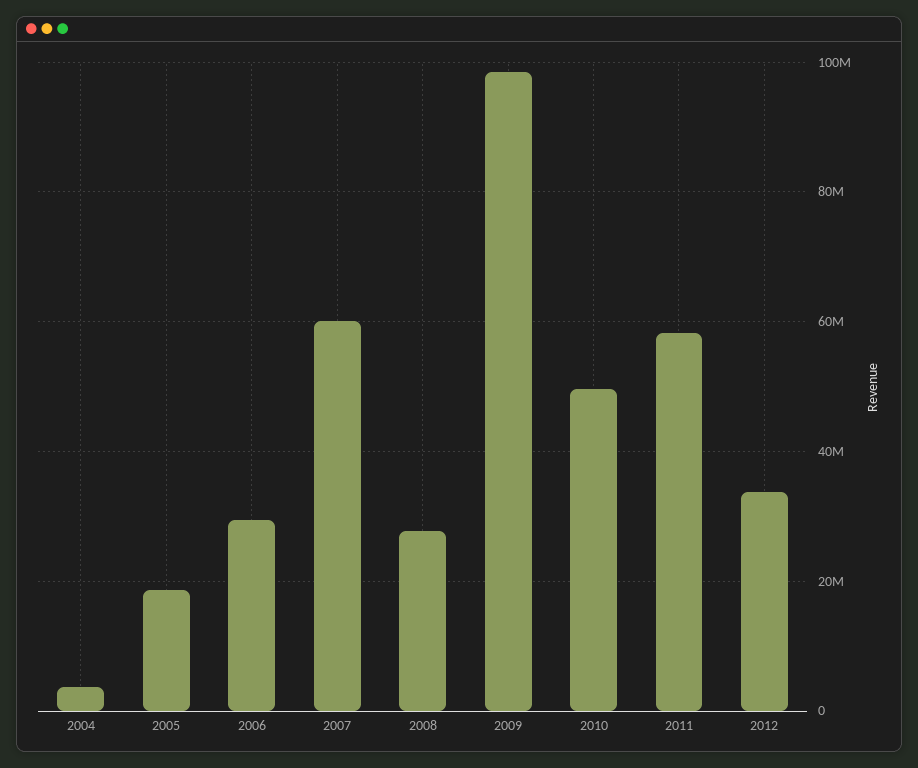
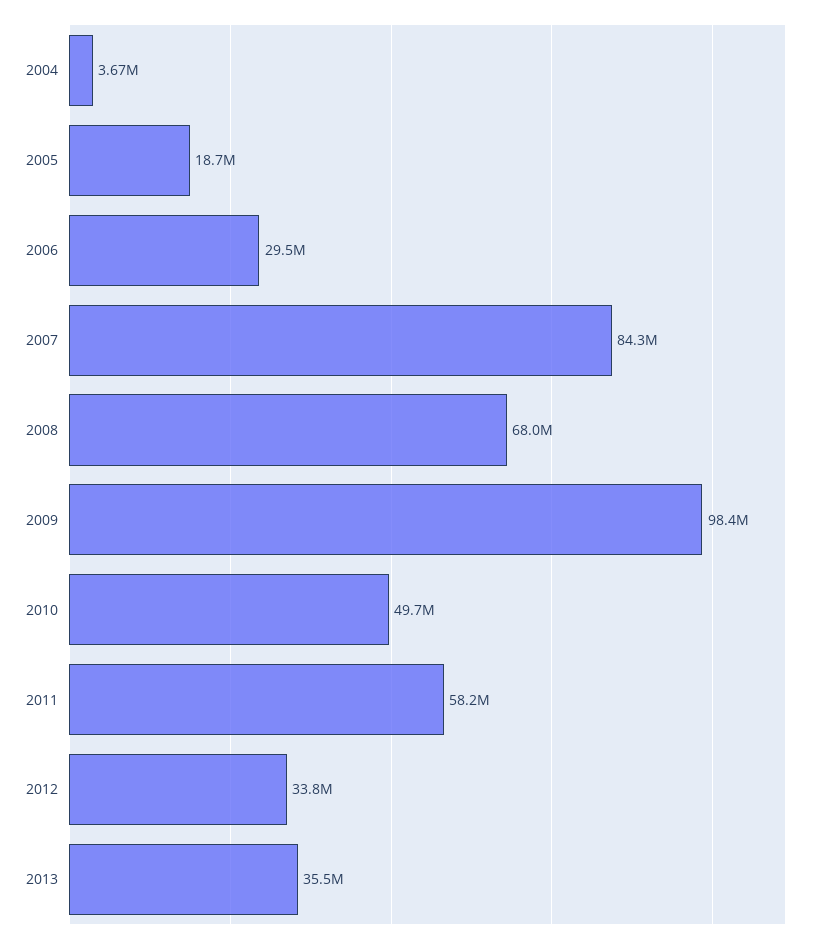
2007: 60000000 -> 84300000
2008: 28000000 -> 68000000
2013: none -> 35500000

